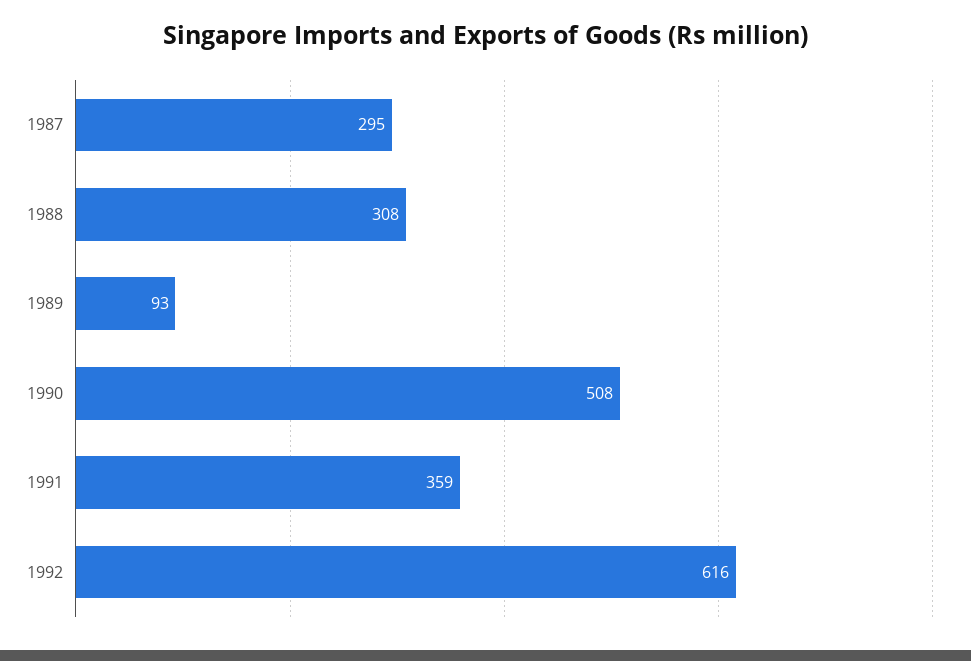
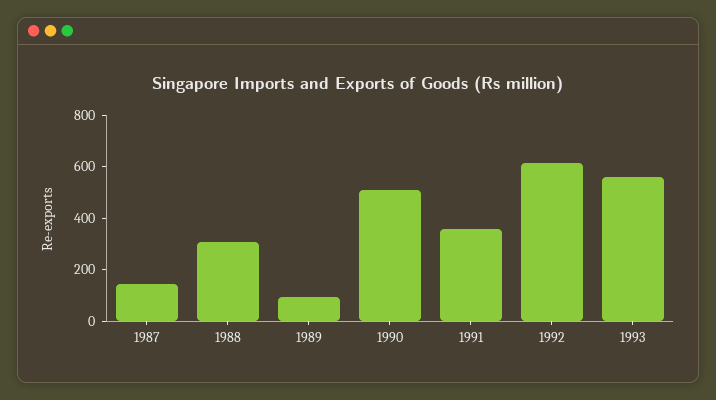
1987: 295 -> 150
1993: none -> 550

